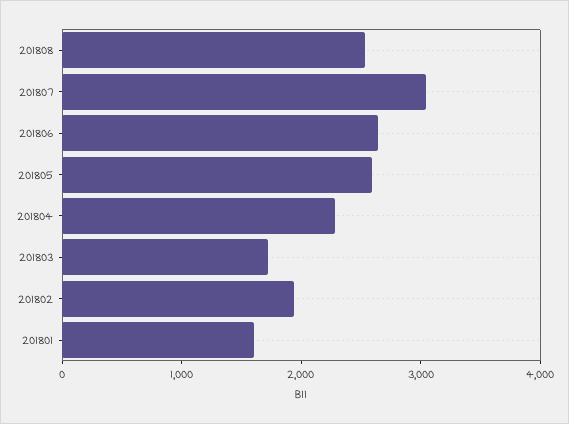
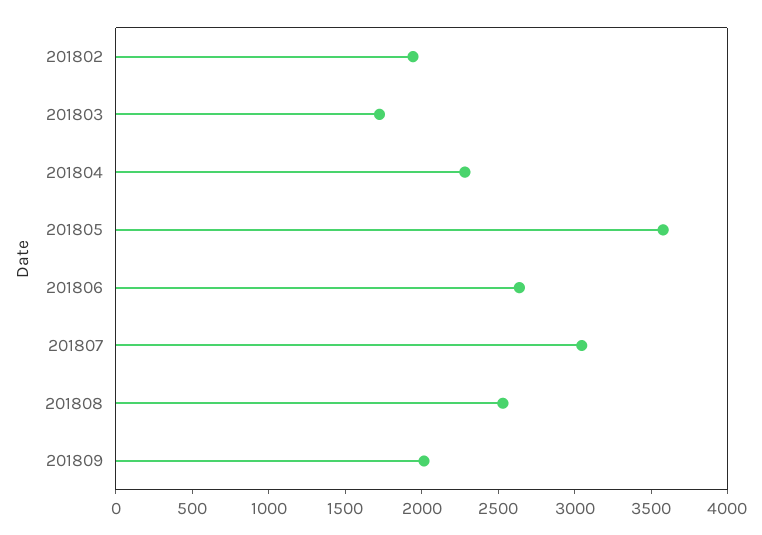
201805: 2600 -> 3600
201801: 1600 -> none
201809: none -> 2000

